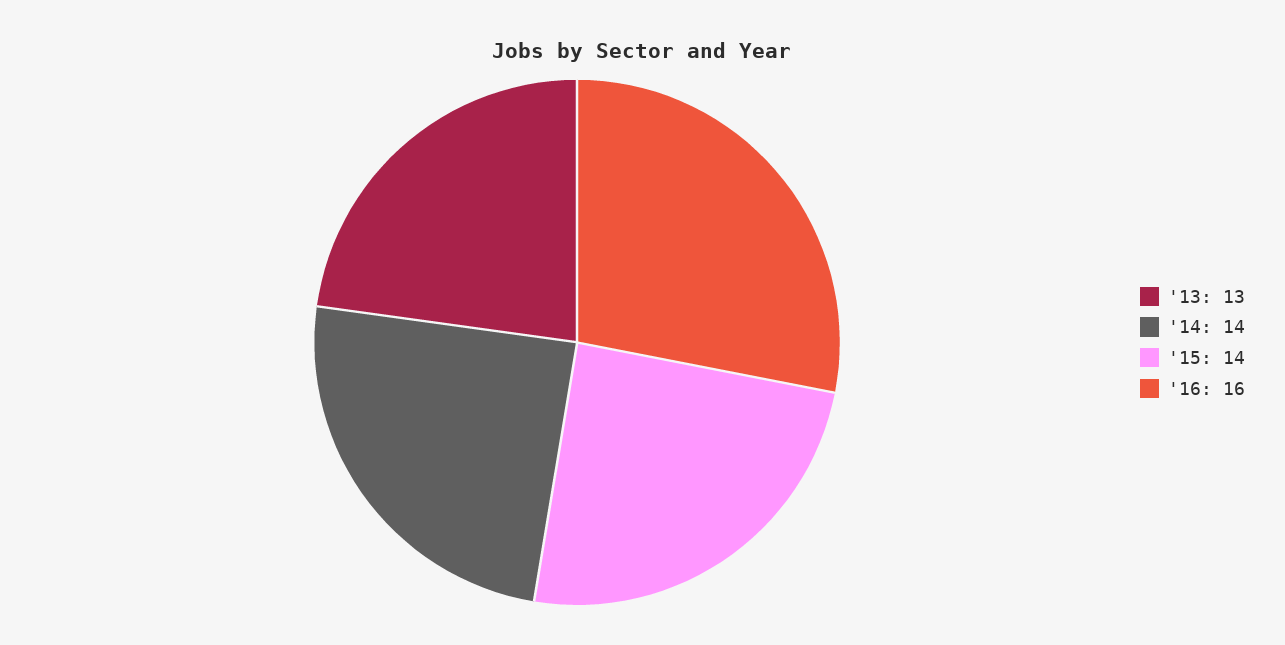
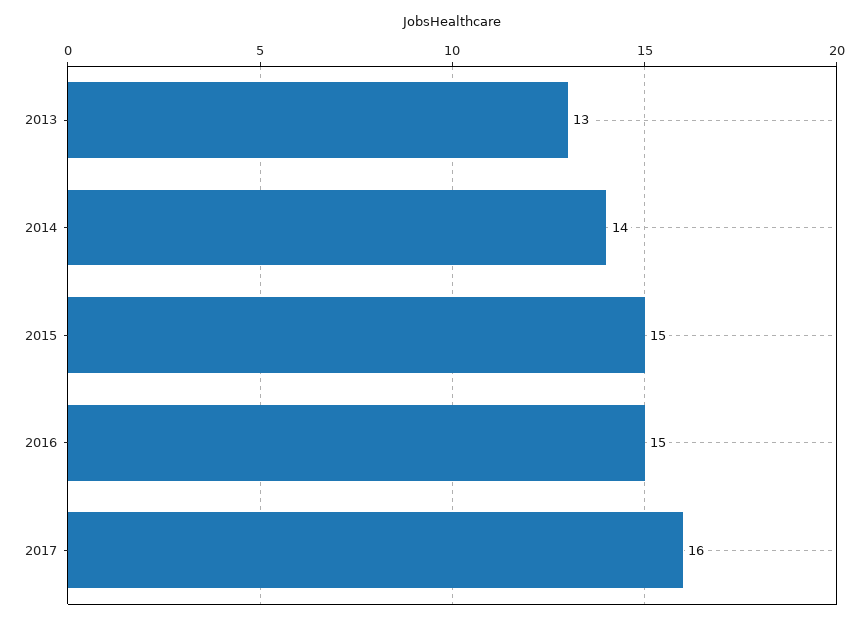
'15: 14 -> 15
'16: 16 -> 15
2017: none -> 16

